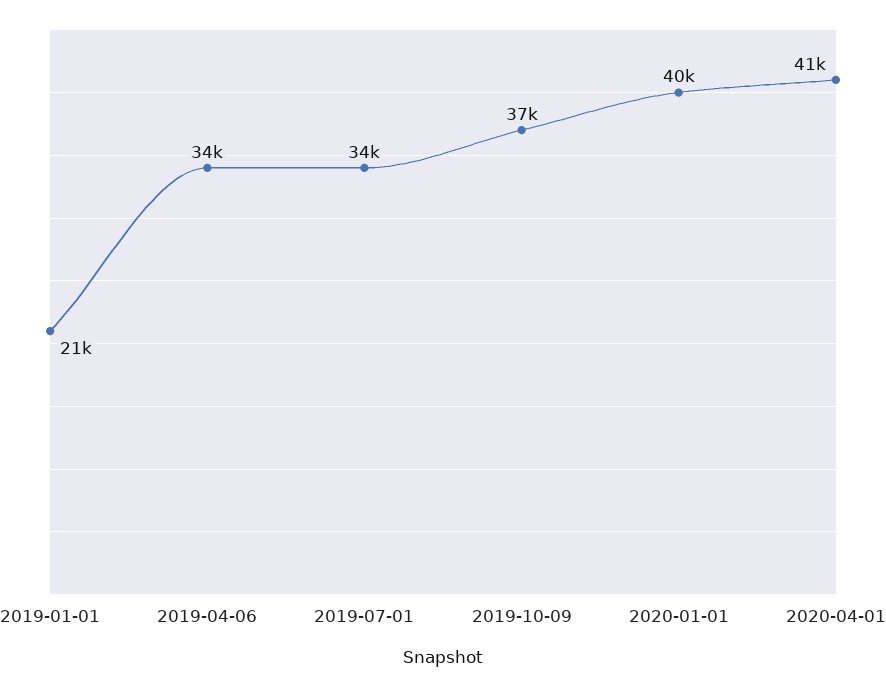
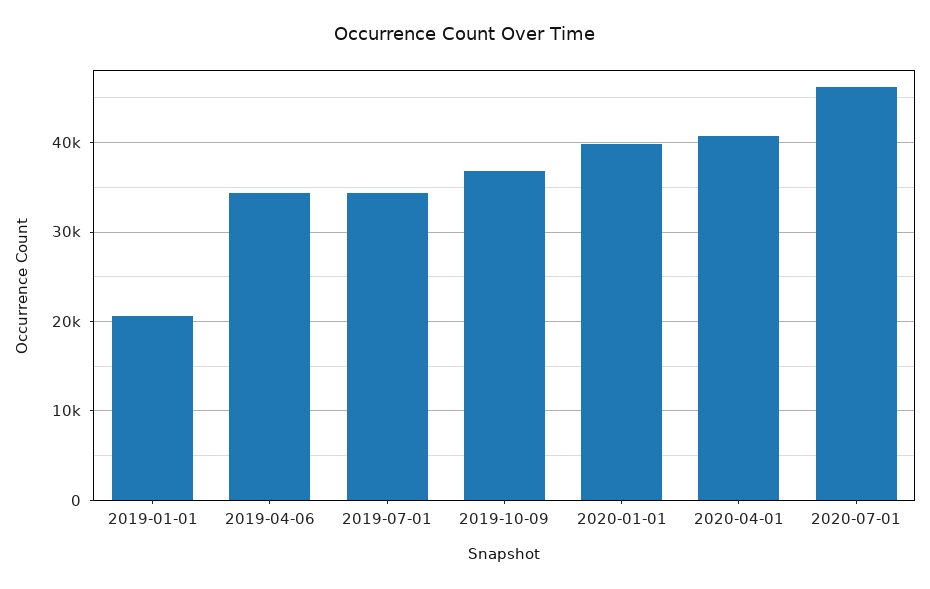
2020-07-01: none -> 46000

